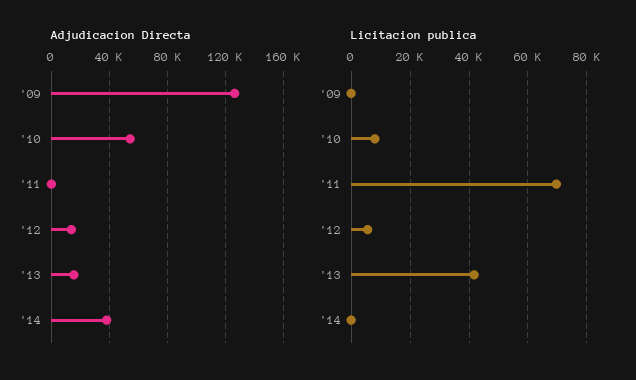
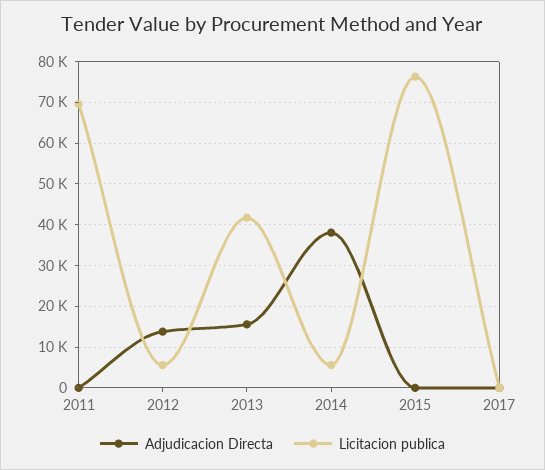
Adjudicacion Directa, '09: 125000 -> none
Adjudicacion Directa, '10: 55000 -> none
Licitacion publica, '09: 0 -> none
Licitacion publica, '10: 7500 -> none
Licitacion publica, '14: 0 -> 6000
Adjudicacion Directa, 2015: none -> 0
Licitacion publica, 2015: none -> 76000
Adjudicacion Directa, 2017: none -> 0
Licitacion publica, 2017: none -> 0

